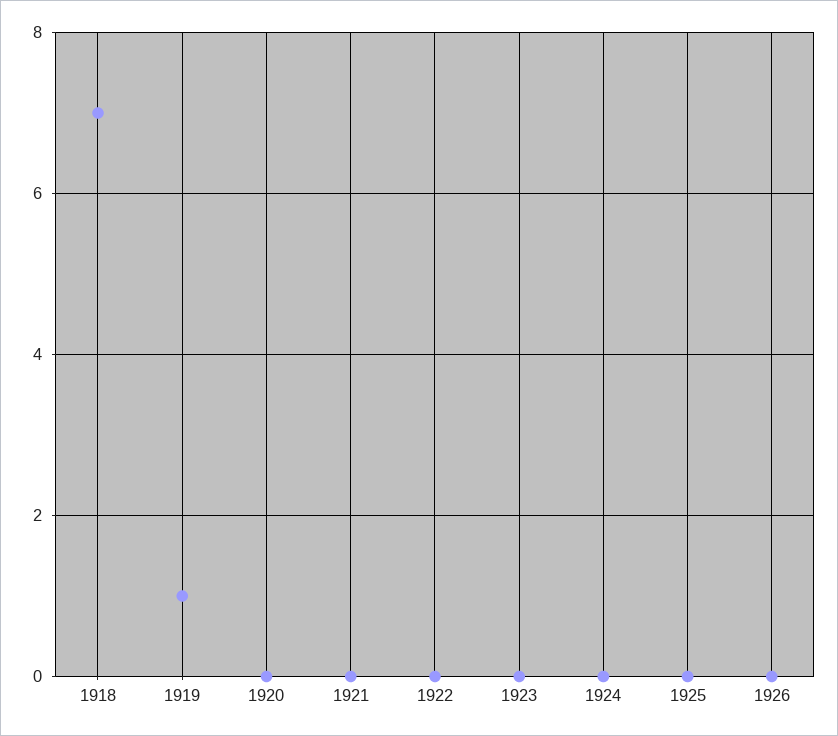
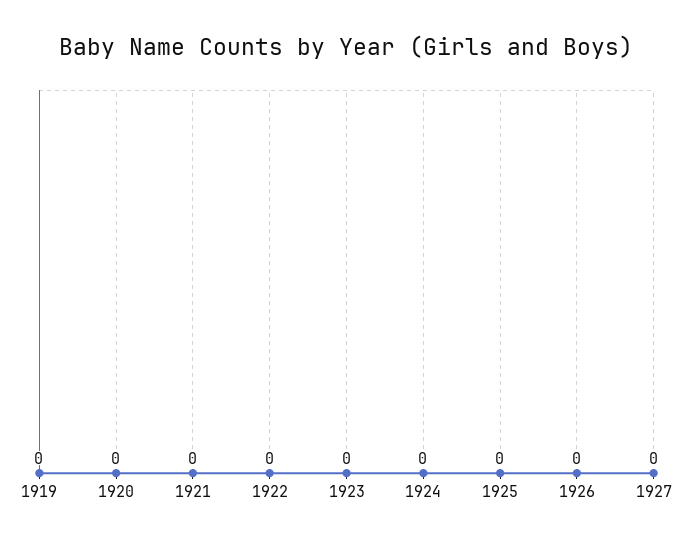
1918: 7 -> none
1919: 1 -> 0
1927: none -> 0

